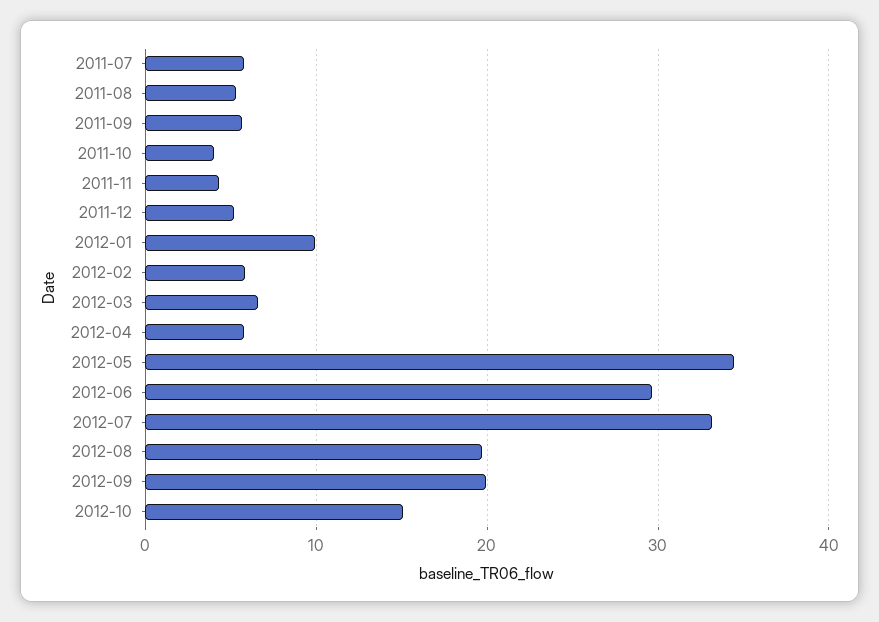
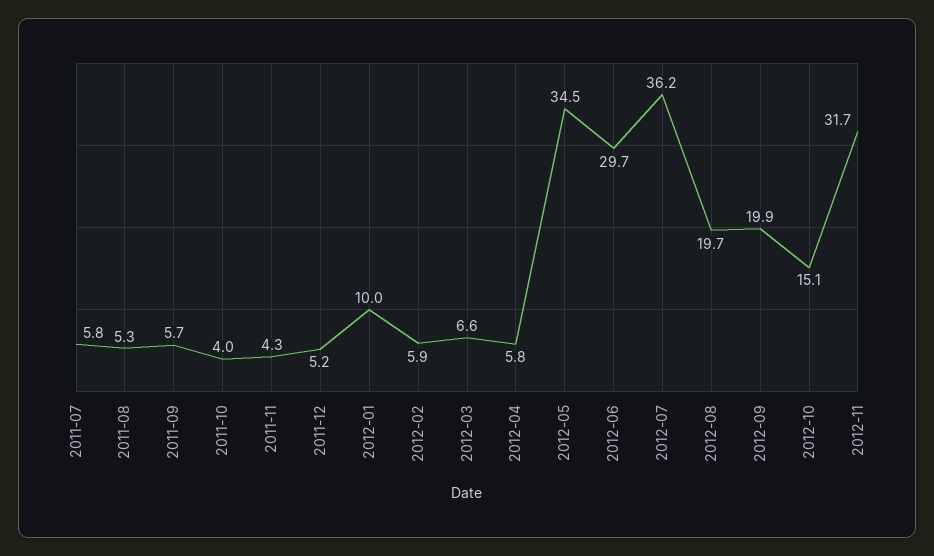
2012-07: 33 -> 36.2
2012-11: none -> 31.7

